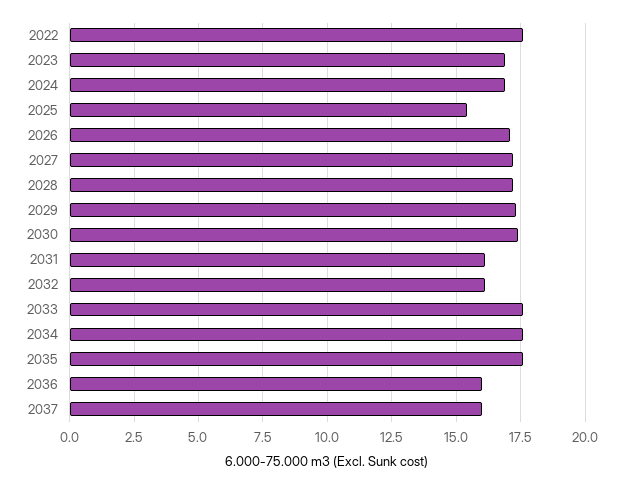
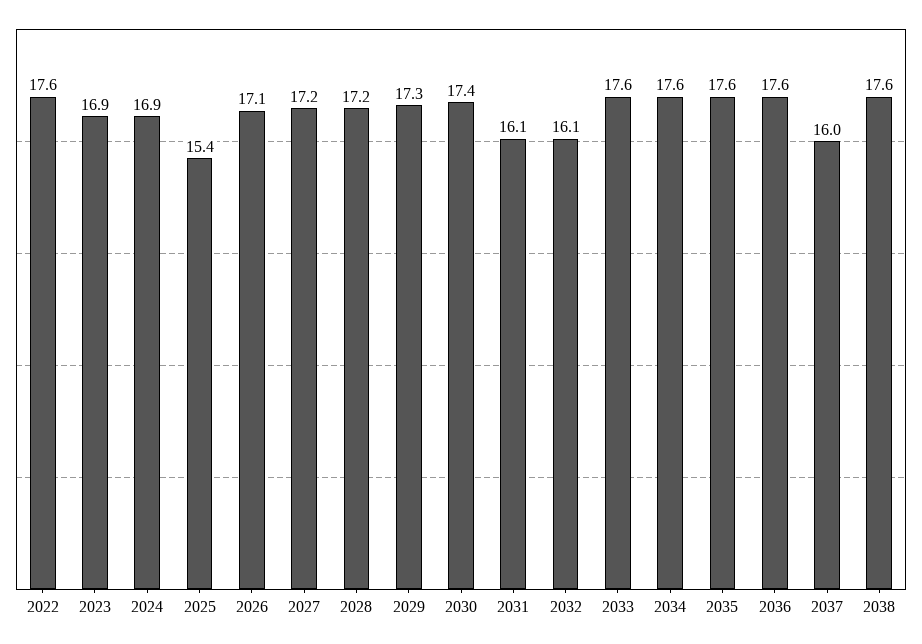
2036: 16 -> 17.6
2038: none -> 17.6

